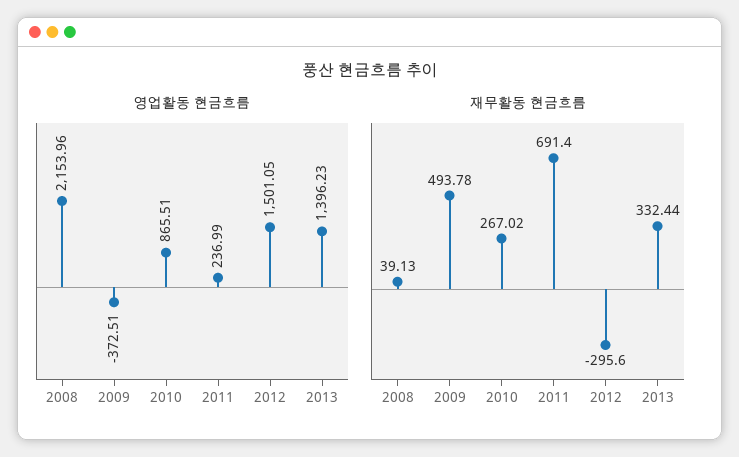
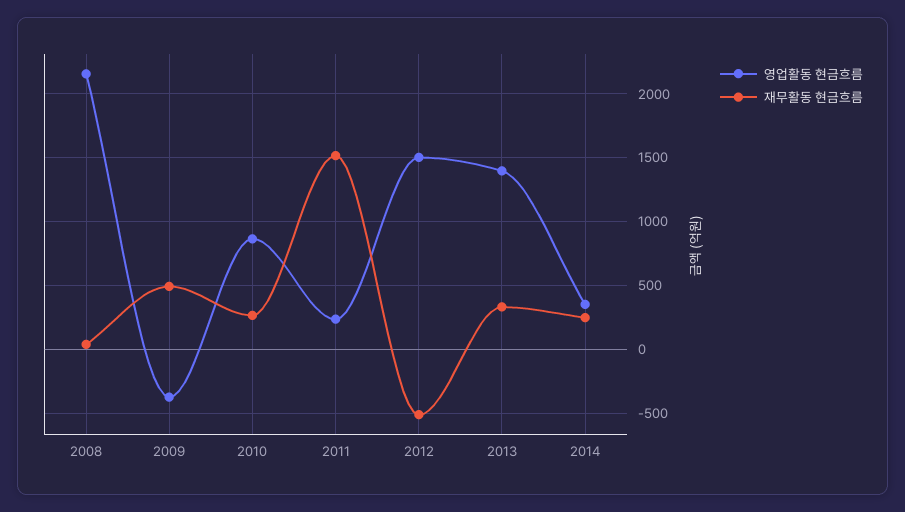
재무활동 현금흐름, 2011: 691.4 -> 1500
재무활동 현금흐름, 2012: -295.6 -> -500
영업활동 현금흐름, 2014: none -> 350
재무활동 현금흐름, 2014: none -> 250

